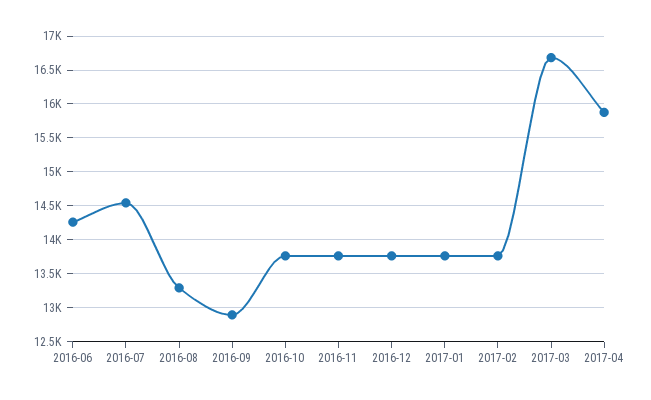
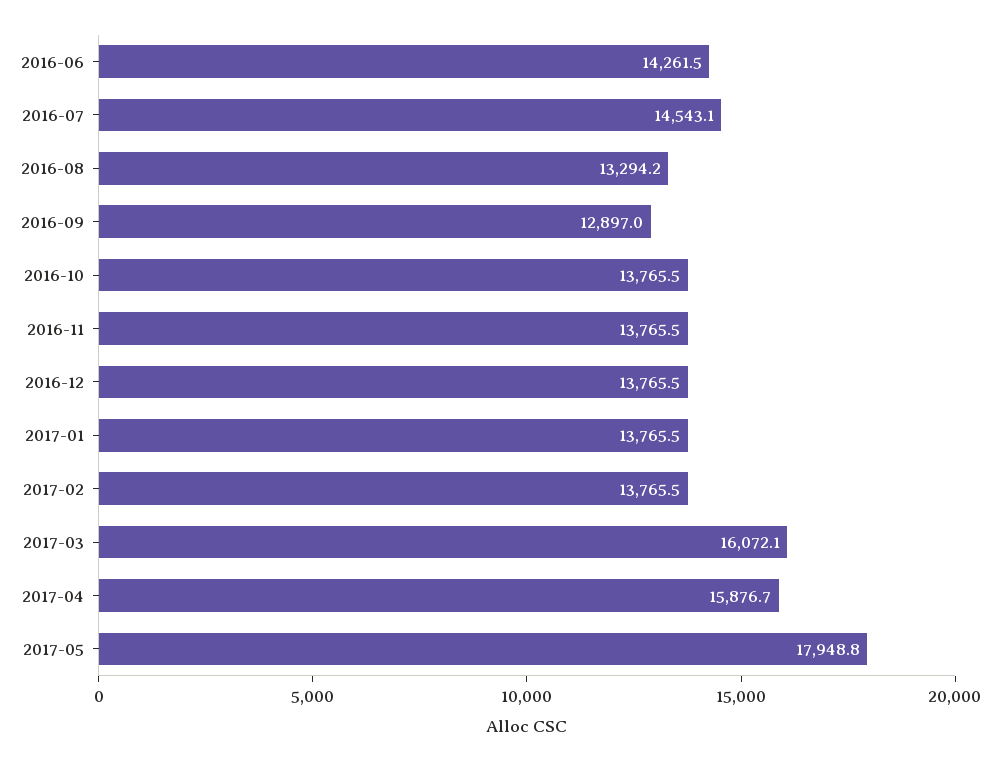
2017-03: 16700 -> 16072.1
2017-05: none -> 17948.8

